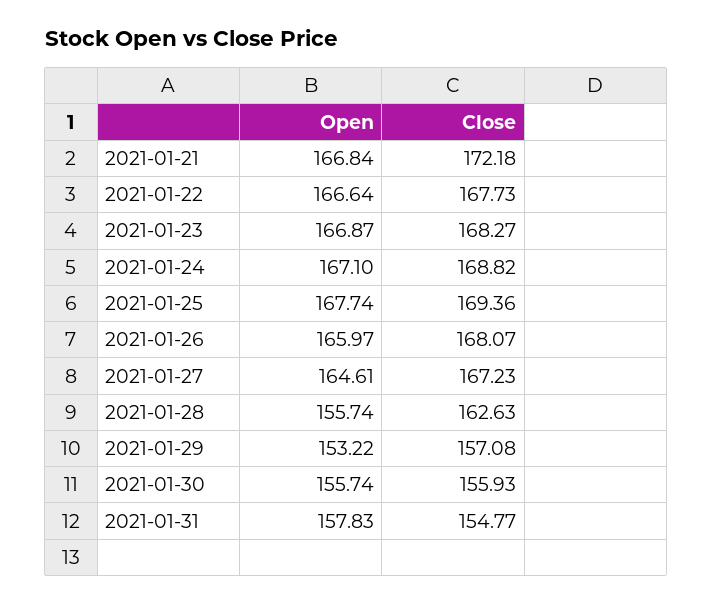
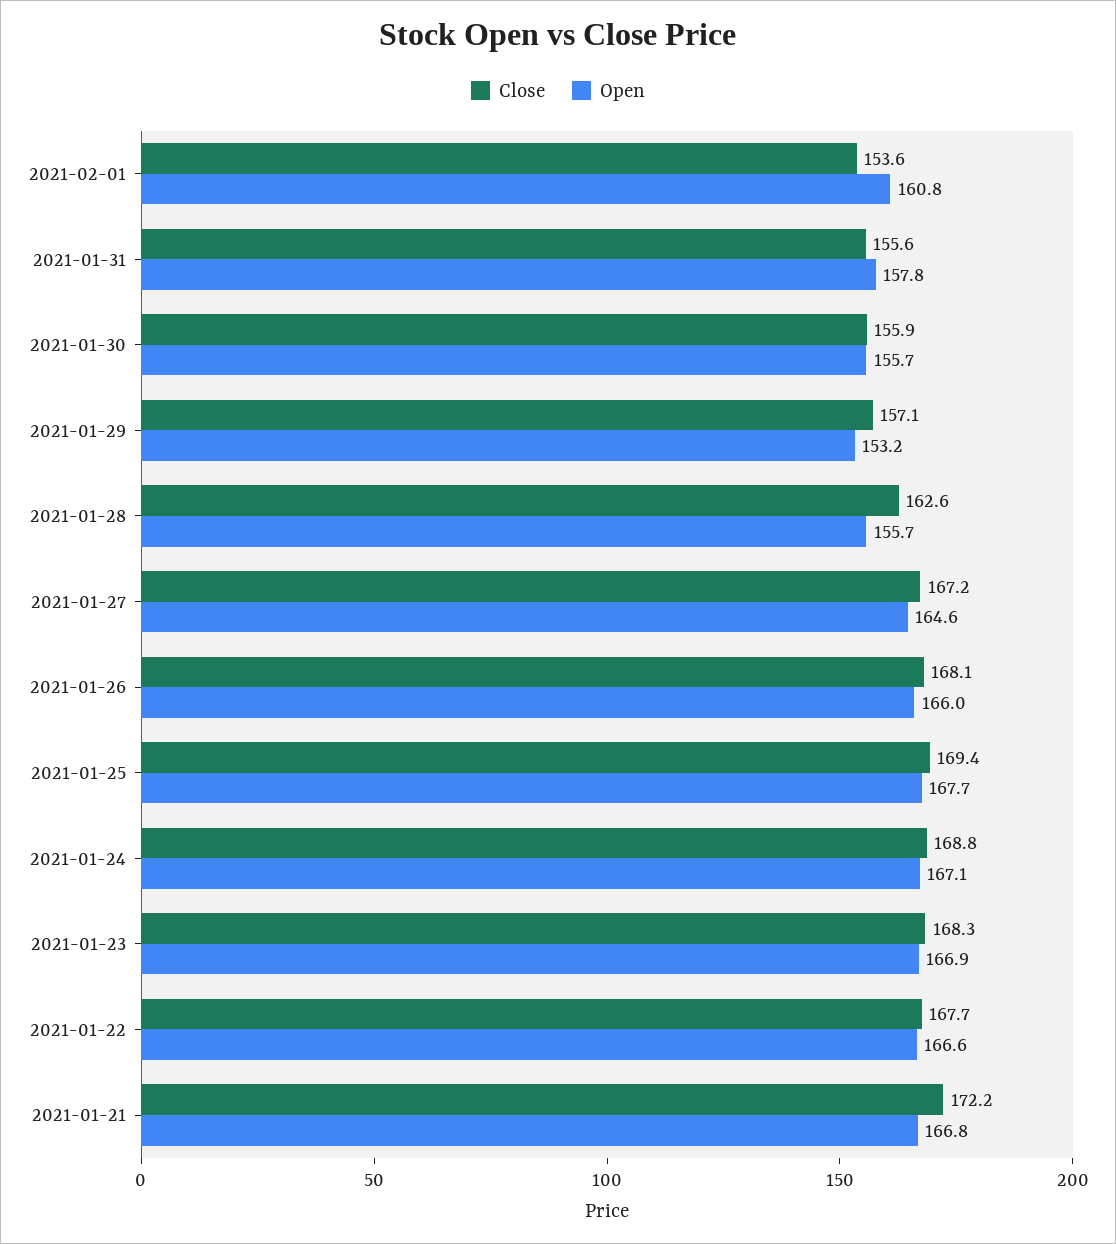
Close, 2021-01-31: 154.77 -> 155.6
Close, 2021-02-01: none -> 153.6
Open, 2021-02-01: none -> 160.8

